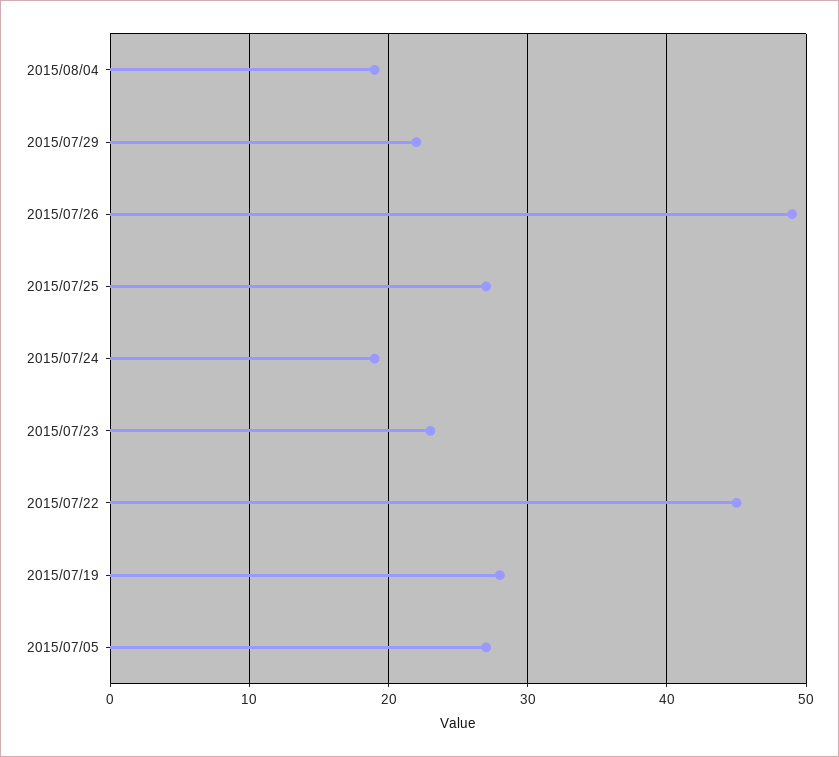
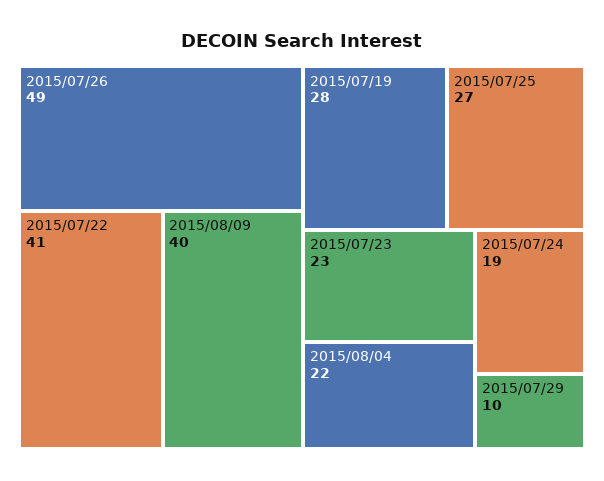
2015/08/04: 19 -> 22
2015/07/29: 22 -> 10
2015/07/22: 45 -> 41
2015/07/05: 27 -> none
2015/08/09: none -> 40

